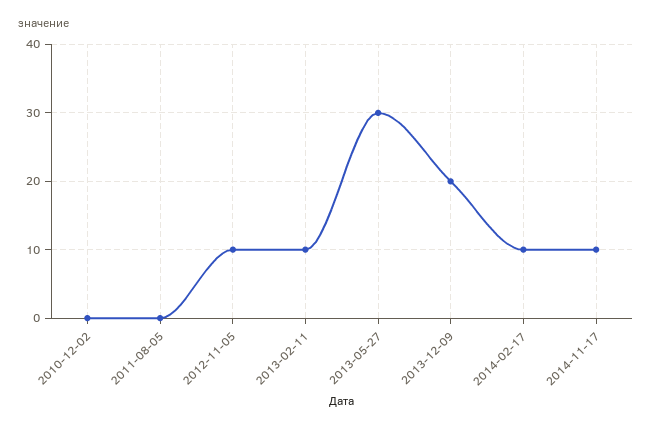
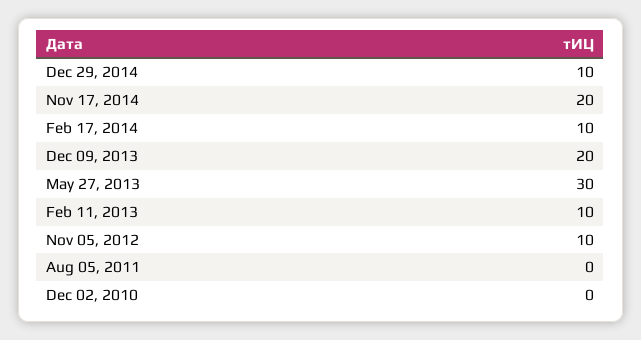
2014-11-17: 10 -> 20
Dec 29, 2014: none -> 10

